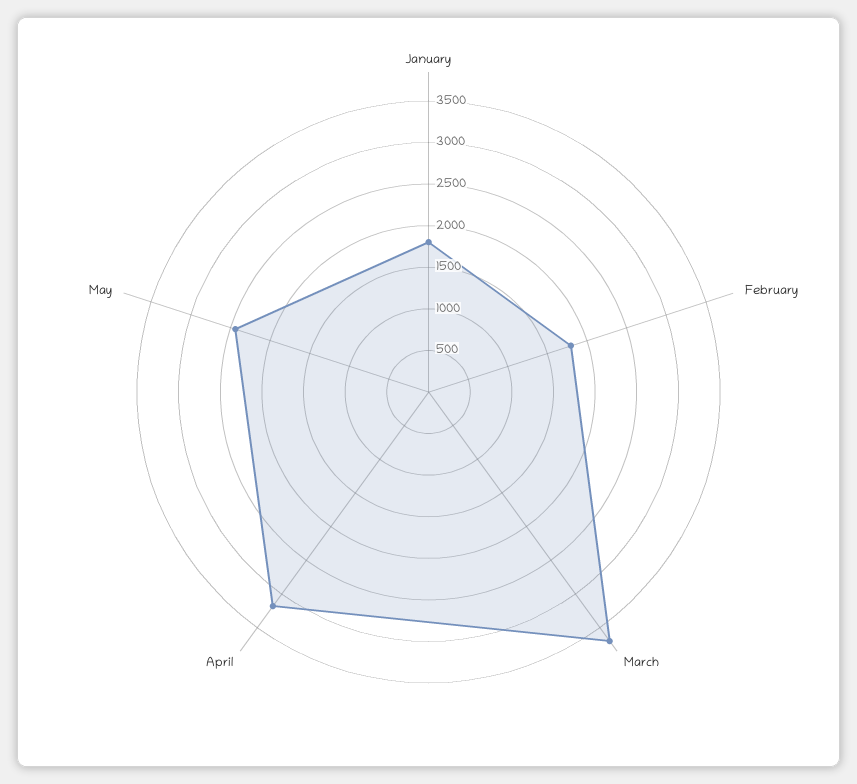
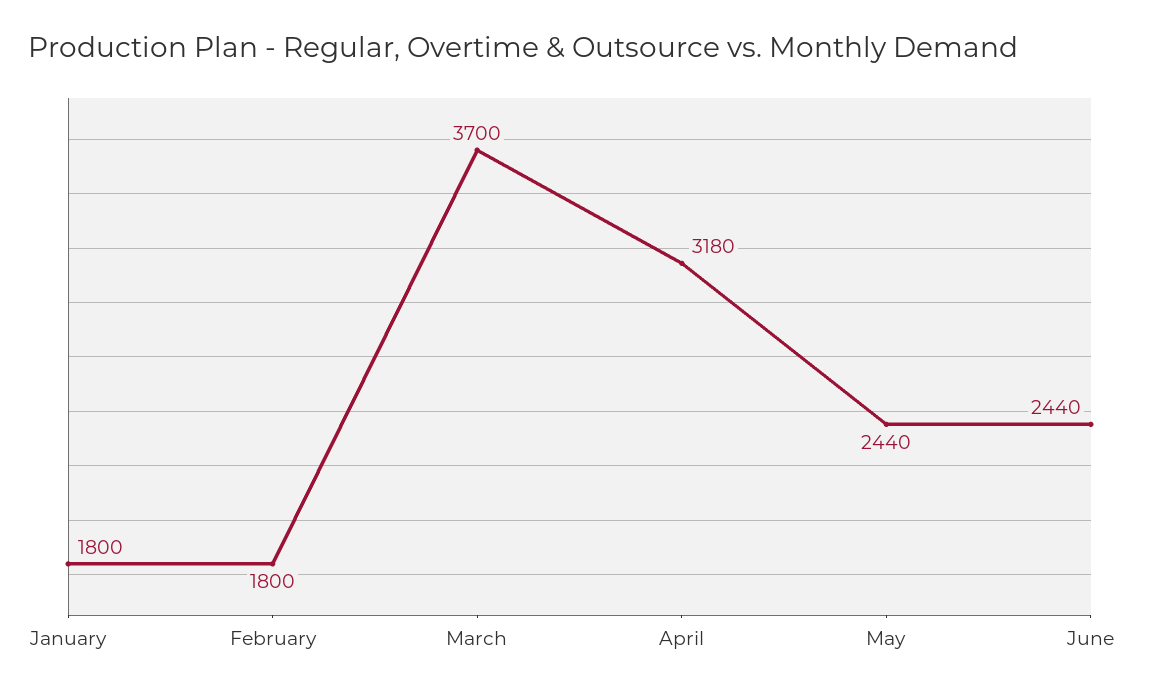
June: none -> 2440

